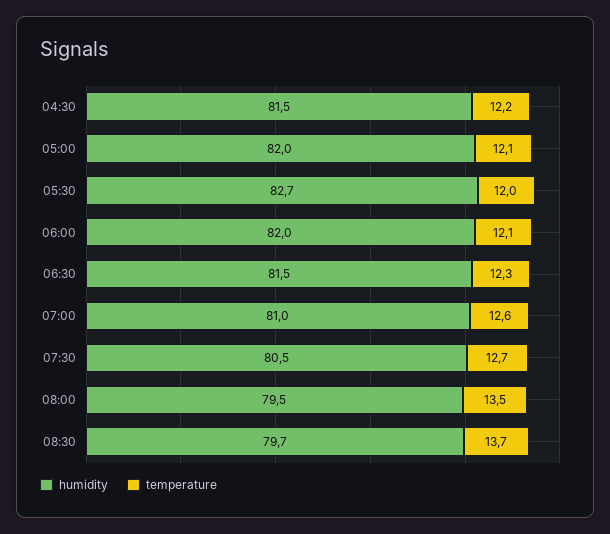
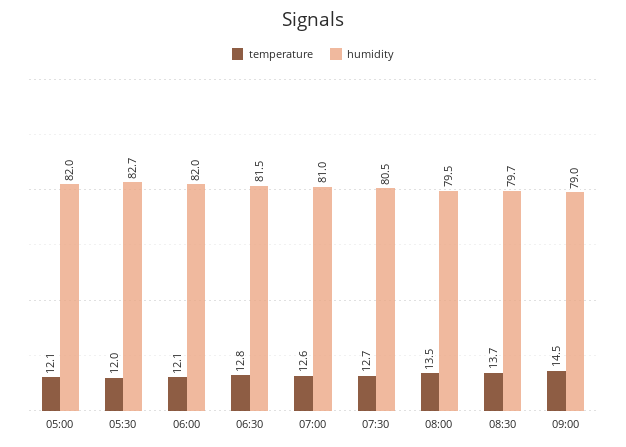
humidity, 04:30: 81.5 -> none
temperature, 04:30: 12.2 -> none
temperature, 06:30: 12.3 -> 12.8
temperature, 09:00: none -> 14.5
humidity, 09:00: none -> 79

